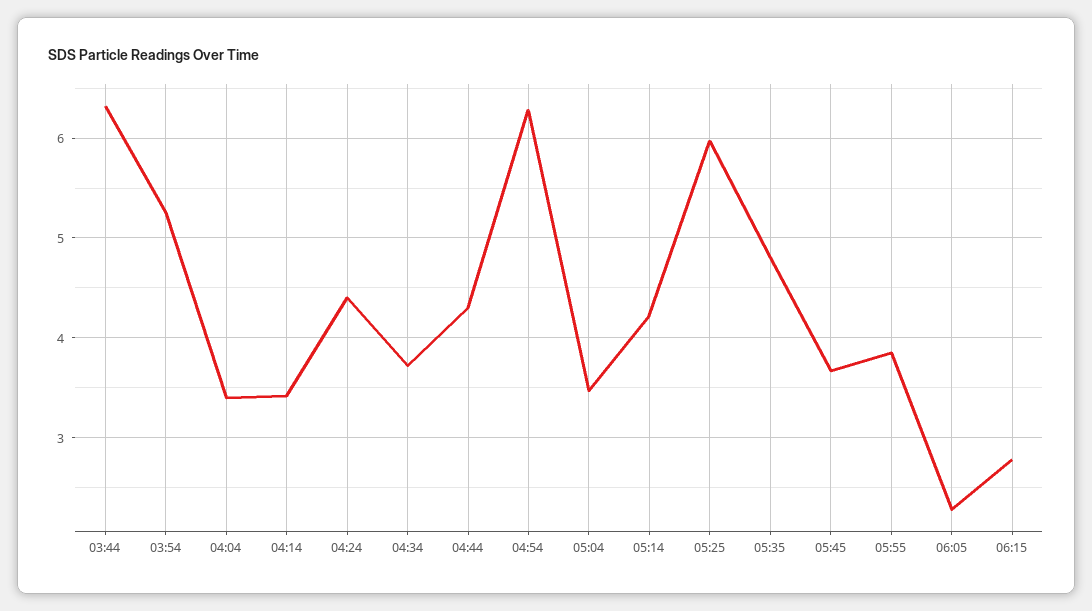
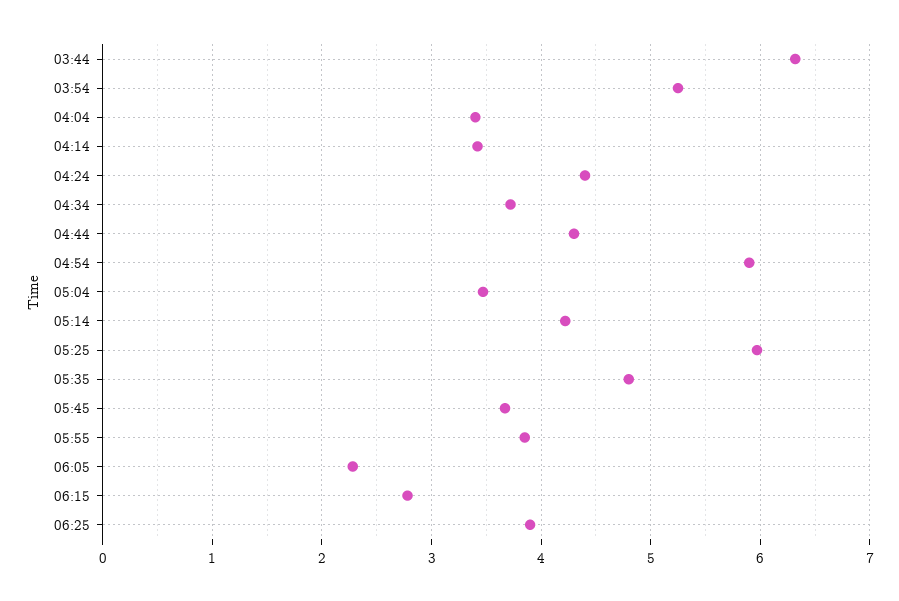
04:54: 6.3 -> 5.9
06:25: none -> 3.9

